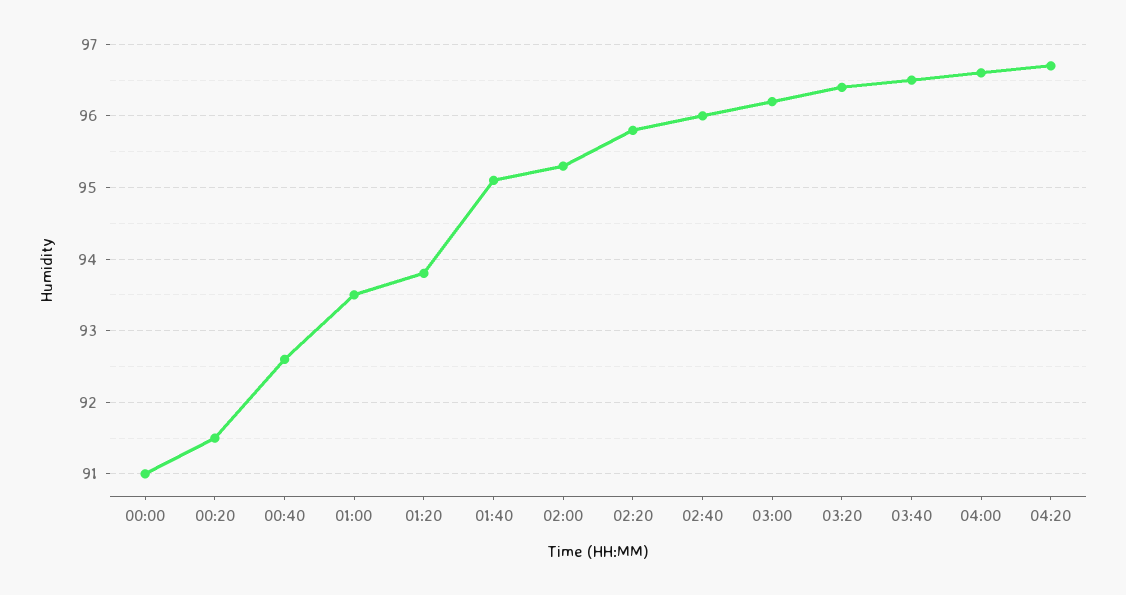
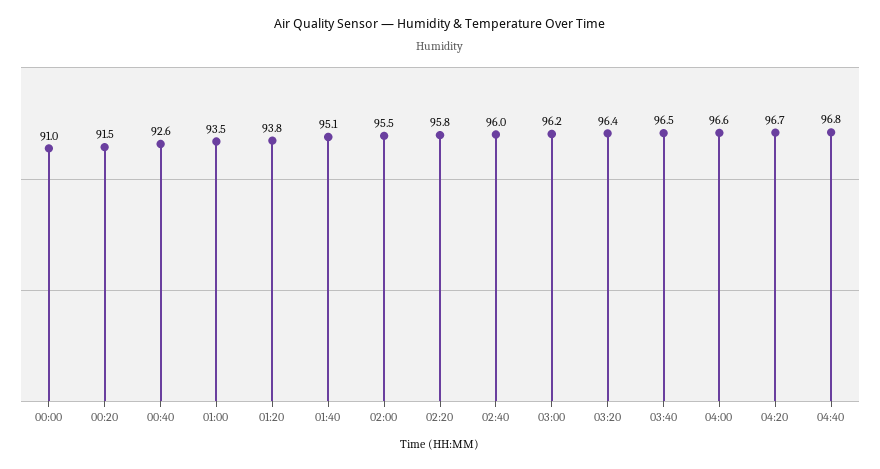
02:00: 95.3 -> 95.5
04:40: none -> 96.8

